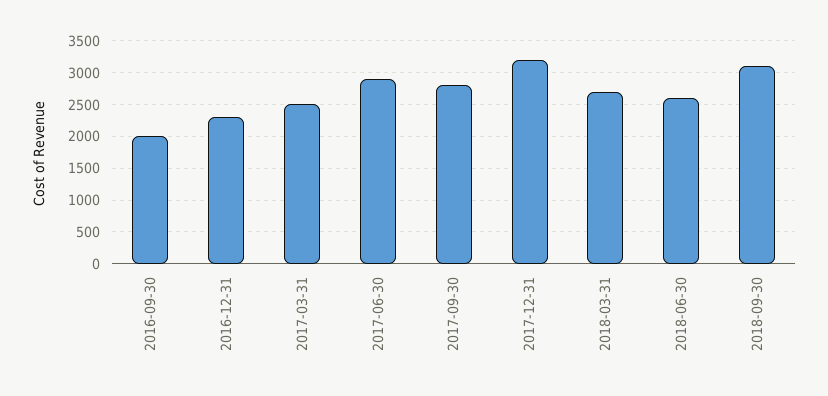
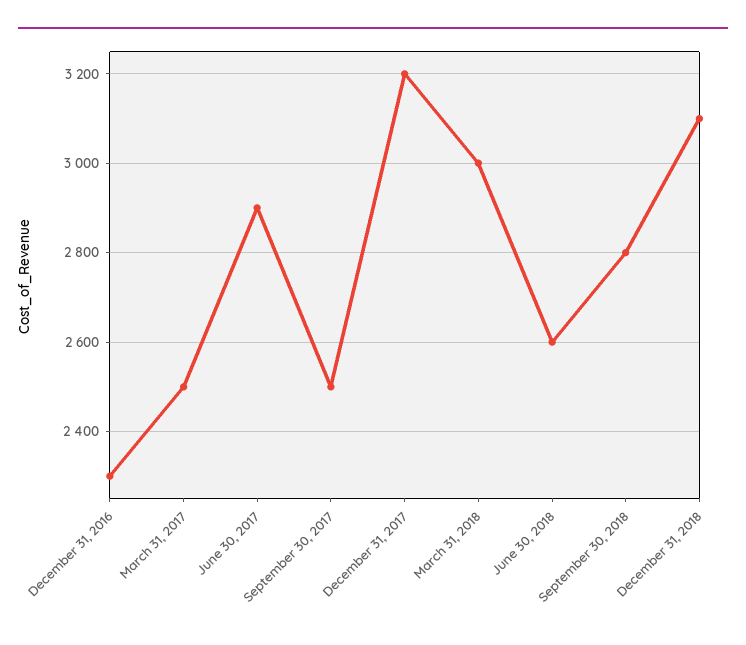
2016-09-30: 2000 -> none
2017-09-30: 2800 -> 2500
2018-03-31: 2700 -> 3000
2018-09-30: 3100 -> 2800
December 31, 2018: none -> 3100

